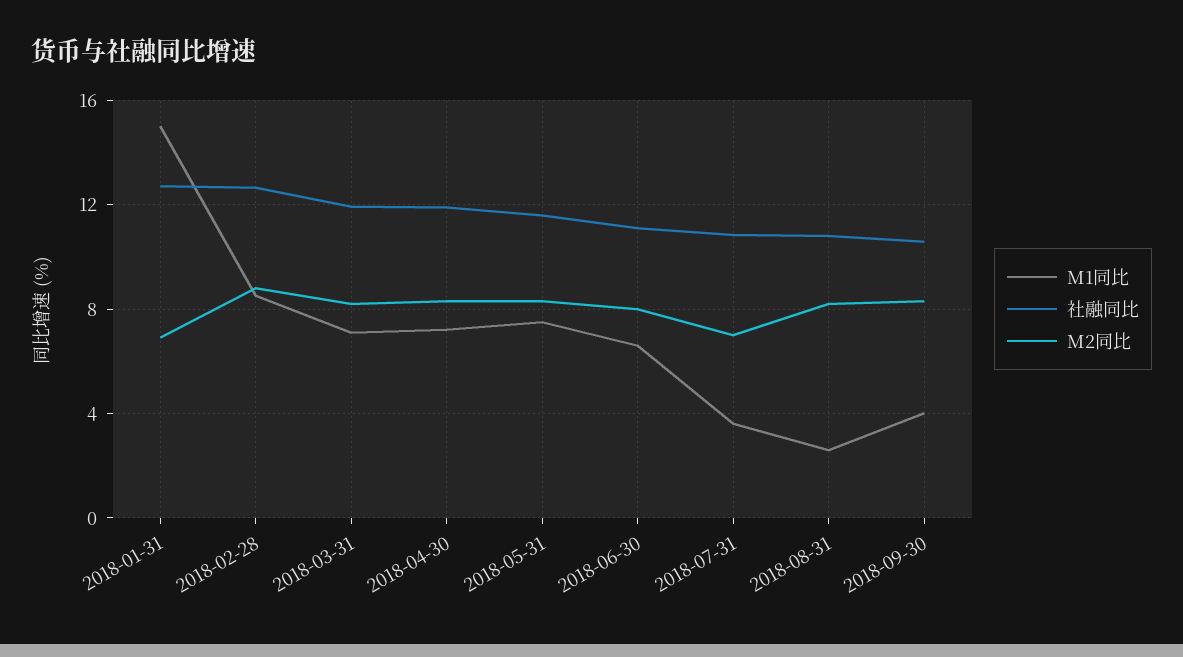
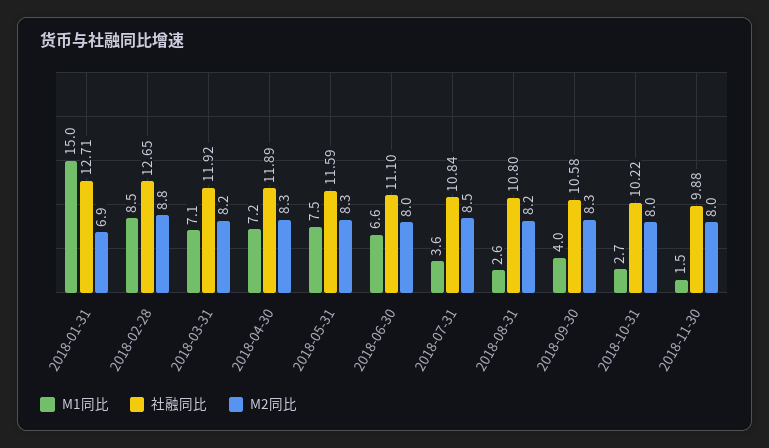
M2同比, 2018-07-31: 7 -> 8.5
M1同比, 2018-10-31: none -> 2.7
社融同比, 2018-10-31: none -> 10.22
M2同比, 2018-10-31: none -> 8
M1同比, 2018-11-30: none -> 1.5
社融同比, 2018-11-30: none -> 9.88
M2同比, 2018-11-30: none -> 8

